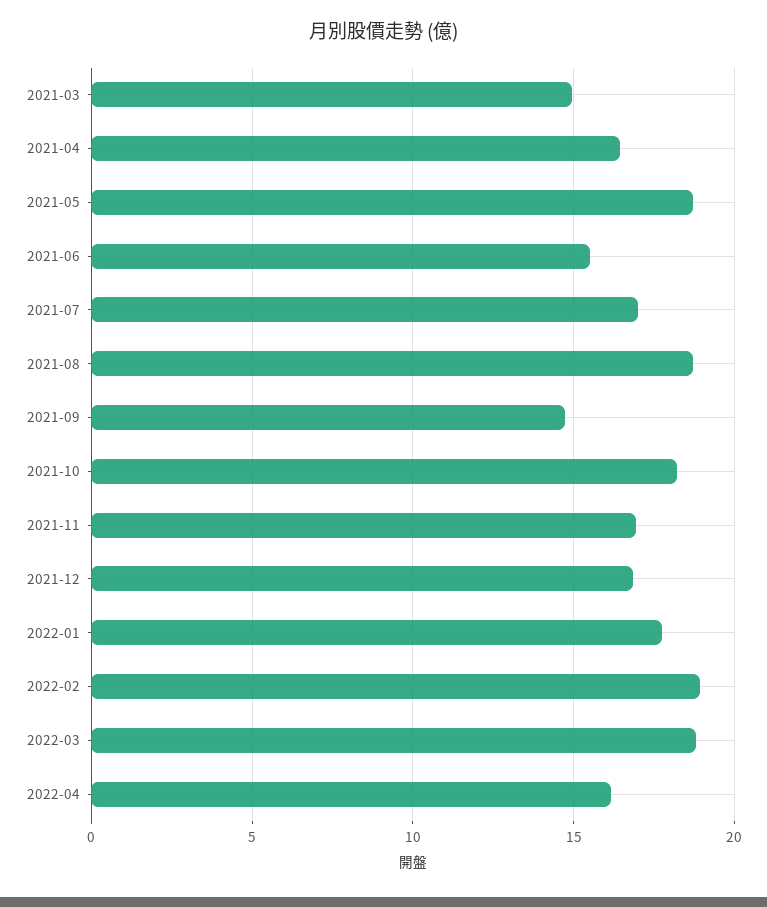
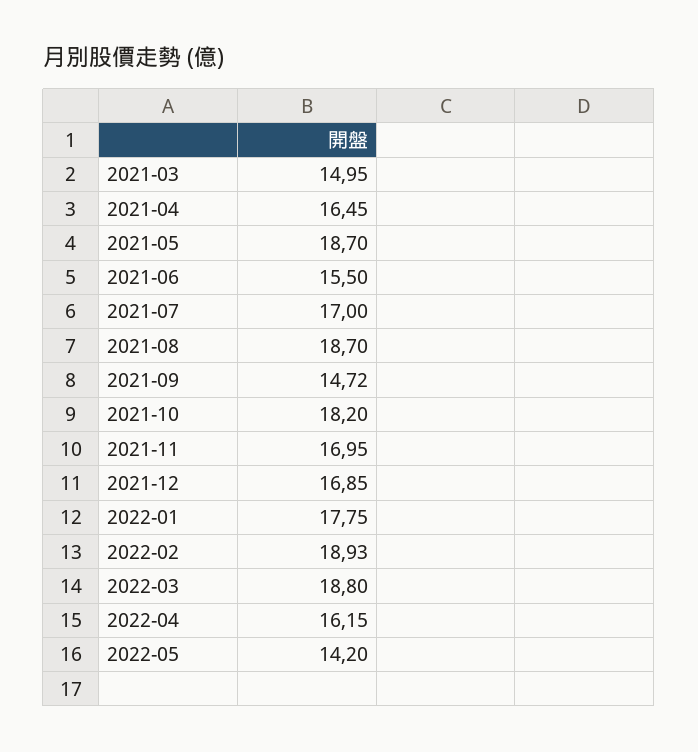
2022-05: none -> 14.2

